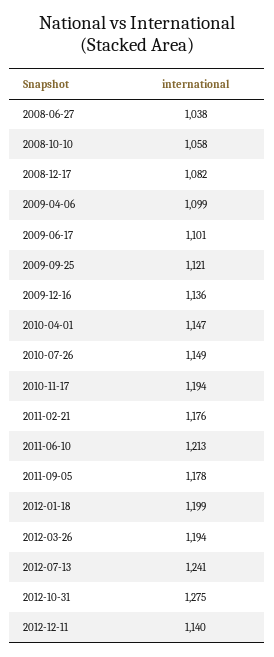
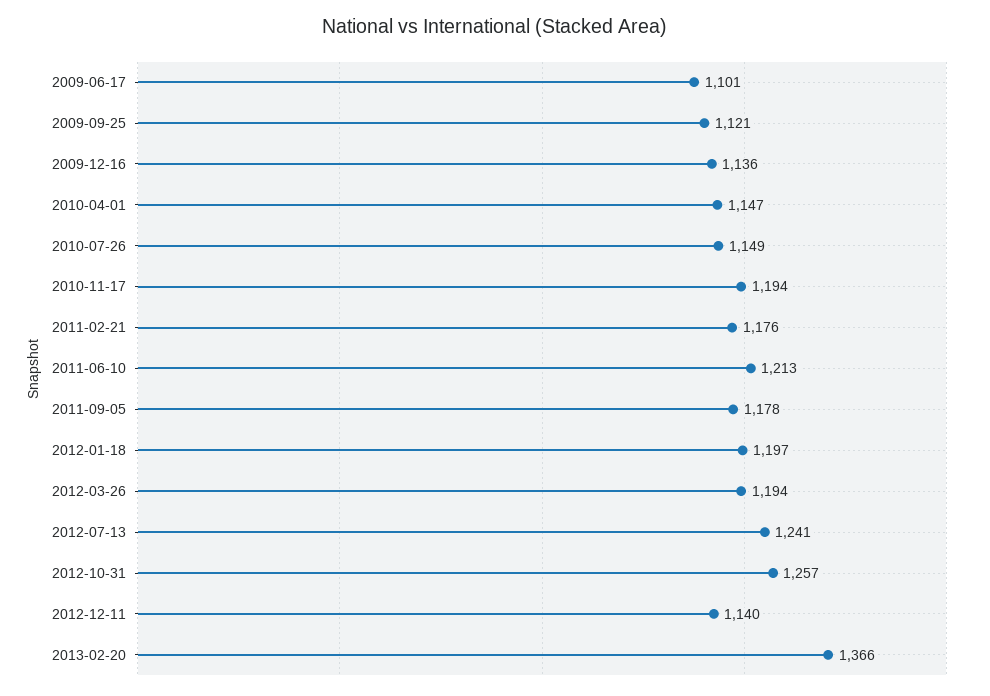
2008-06-27: 1038 -> none
2008-10-10: 1058 -> none
2008-12-17: 1082 -> none
2009-04-06: 1099 -> none
2012-01-18: 1199 -> 1197
2012-10-31: 1275 -> 1257
2013-02-20: none -> 1366

